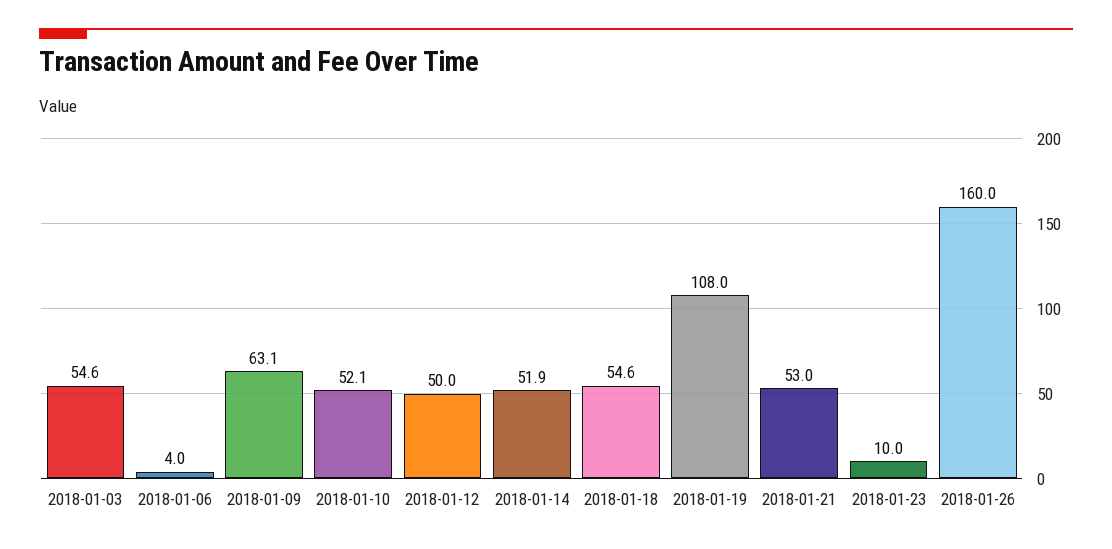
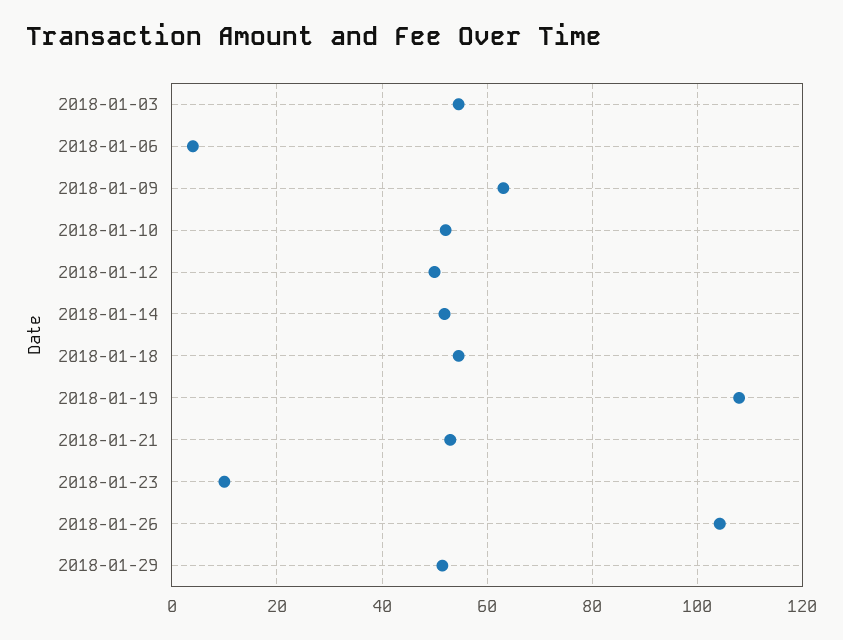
2018-01-26: 160 -> 104
2018-01-29: none -> 52

